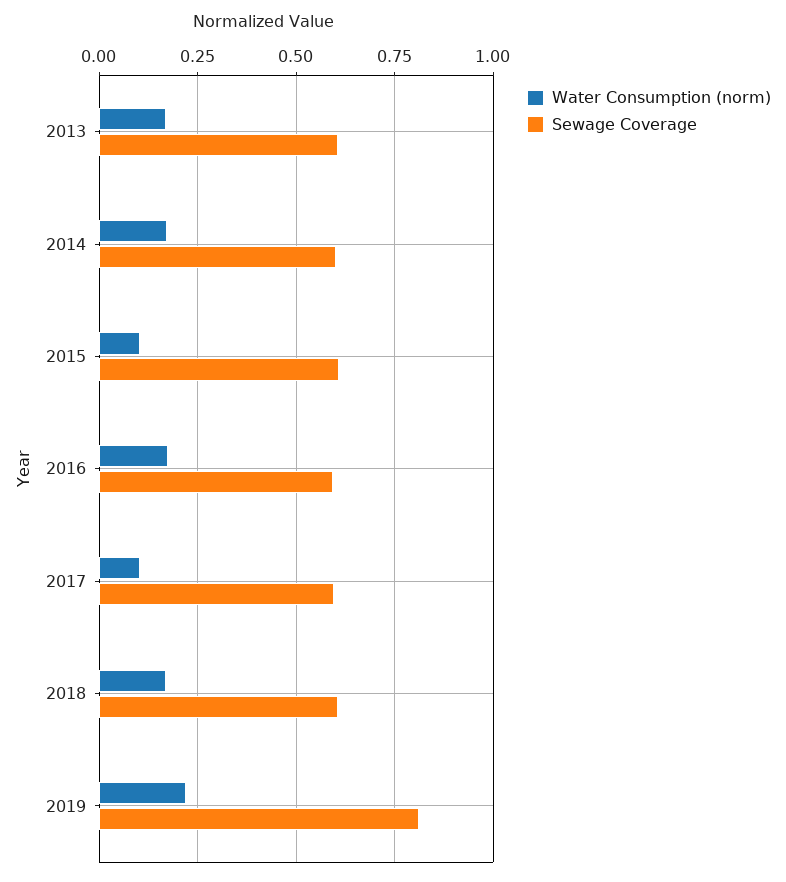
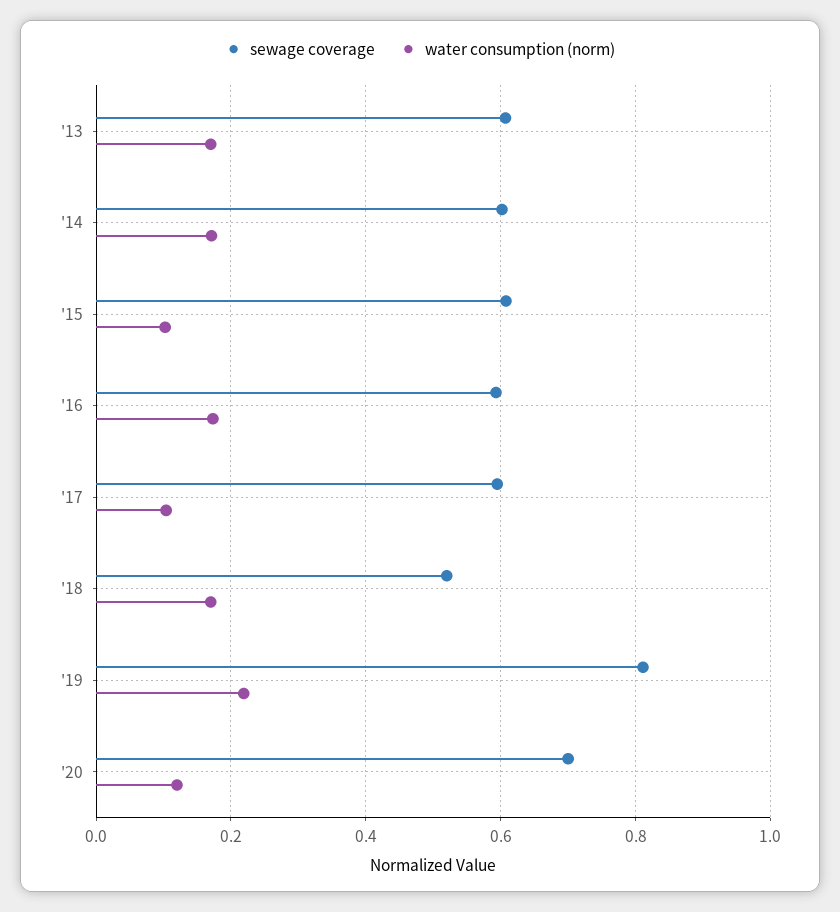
Sewage Coverage, 2018: 0.6 -> 0.52
Sewage Coverage, '20: none -> 0.7
Water Consumption (norm), '20: none -> 0.12

